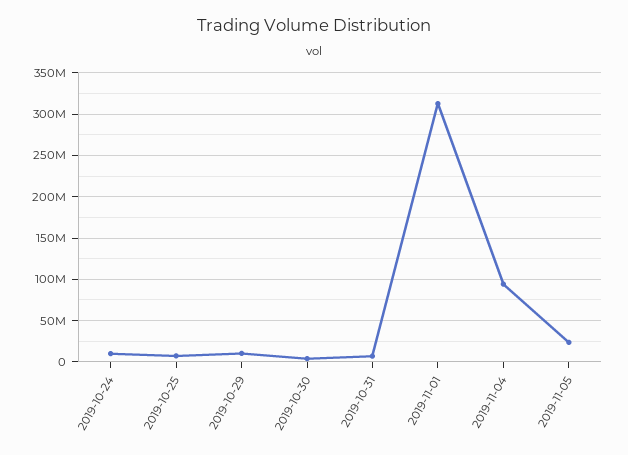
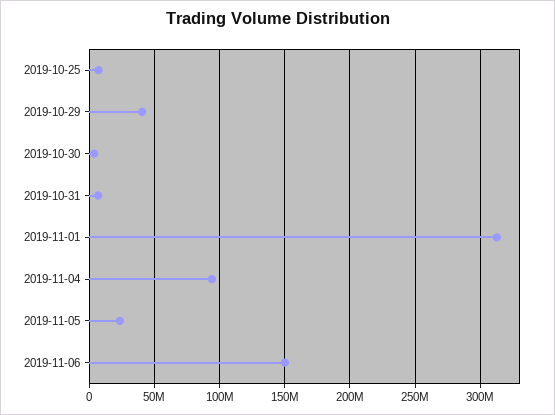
2019-10-24: 10000000 -> none
2019-10-29: 10000000 -> 40000000
2019-11-06: none -> 150000000

